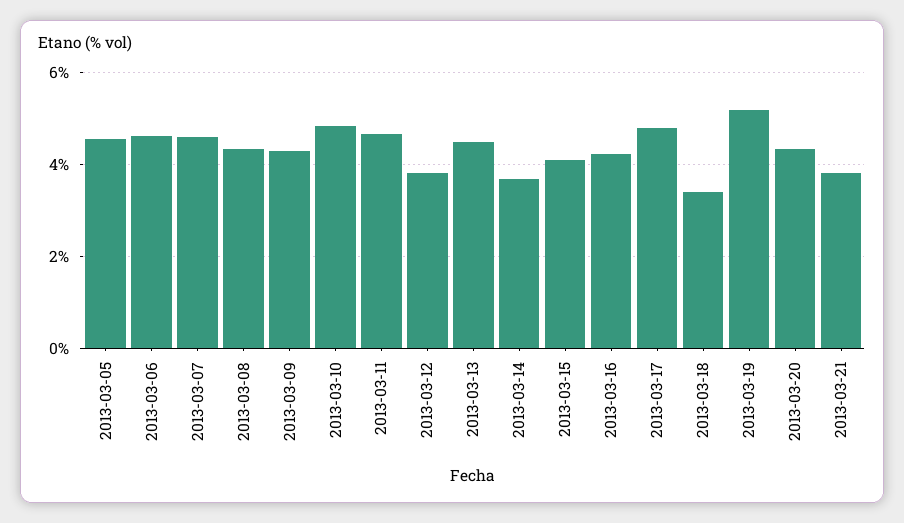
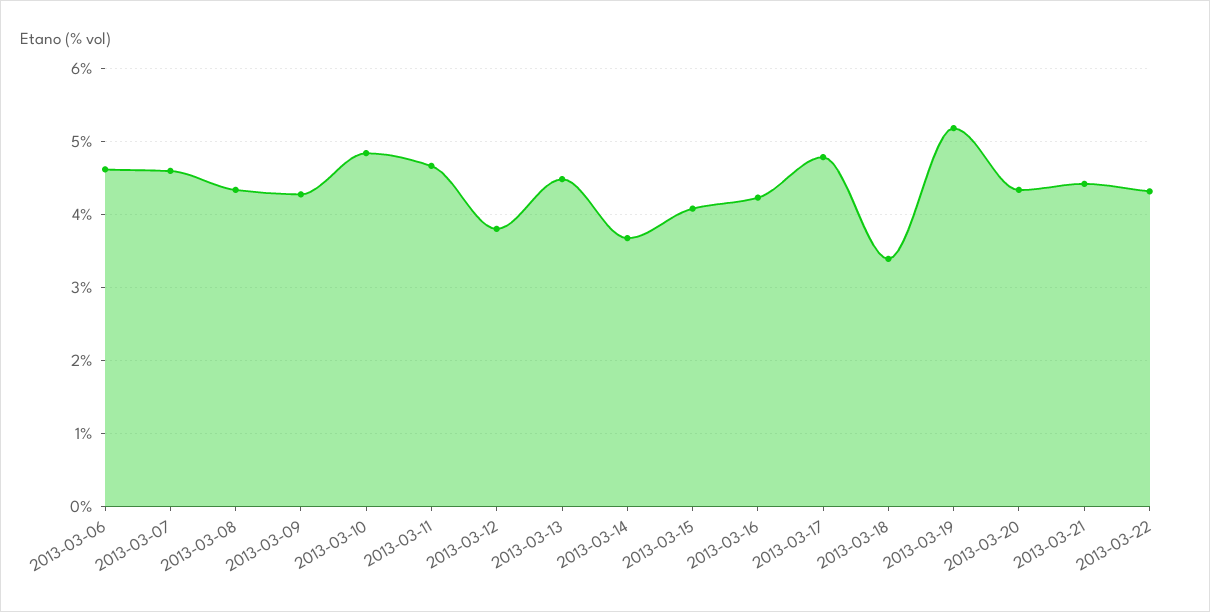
2013-03-05: 4.6 -> none
2013-03-21: 3.8 -> 4.4
2013-03-22: none -> 4.3

